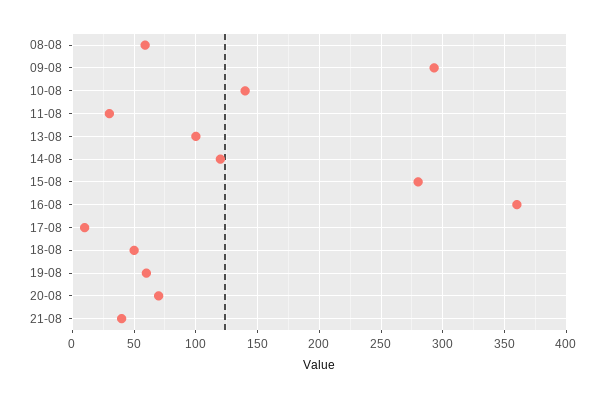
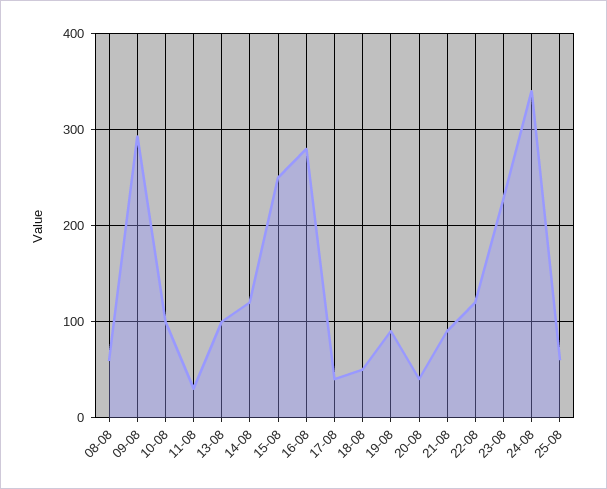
10-08: 140 -> 100
15-08: 280 -> 250
16-08: 360 -> 280
17-08: 10 -> 40
19-08: 60 -> 90
20-08: 70 -> 40
21-08: 40 -> 90
22-08: none -> 120
23-08: none -> 230
24-08: none -> 340
25-08: none -> 60

